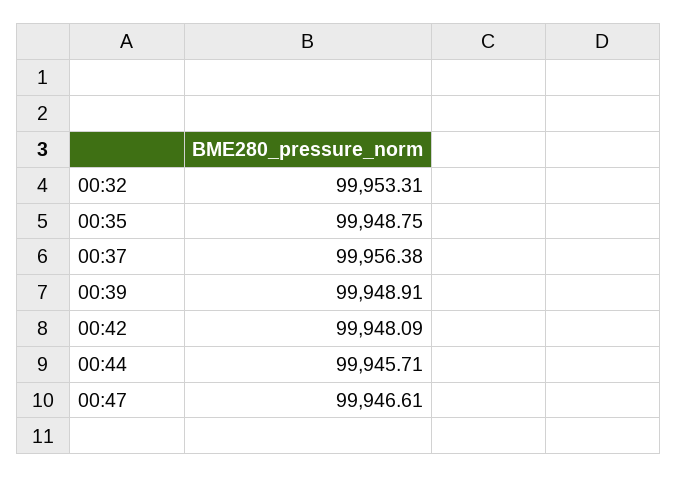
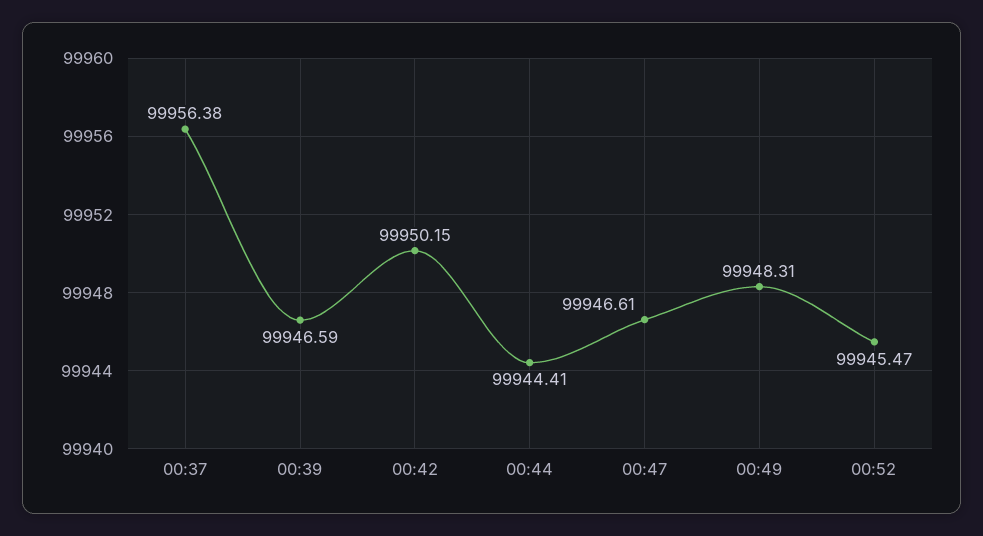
00:32: 99953.31 -> none
00:35: 99948.75 -> none
00:39: 99948.91 -> 99946.59
00:42: 99948.09 -> 99950.15
00:44: 99945.71 -> 99944.41
00:49: none -> 99948.31
00:52: none -> 99945.47

